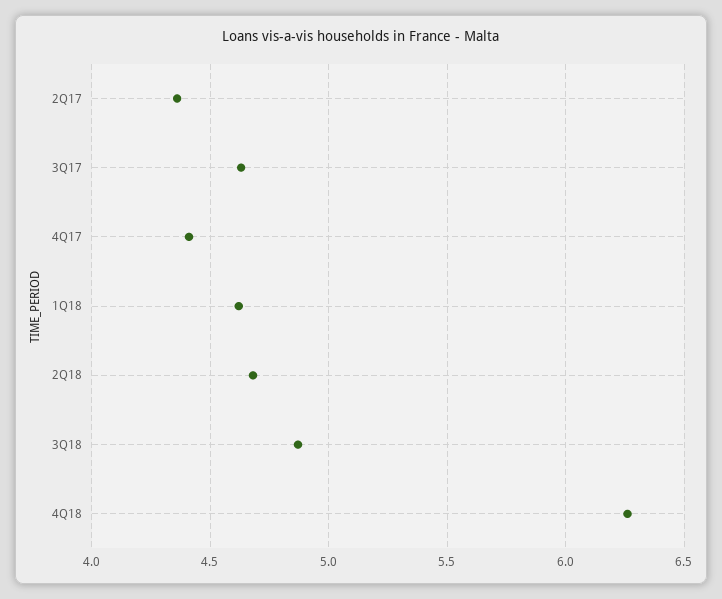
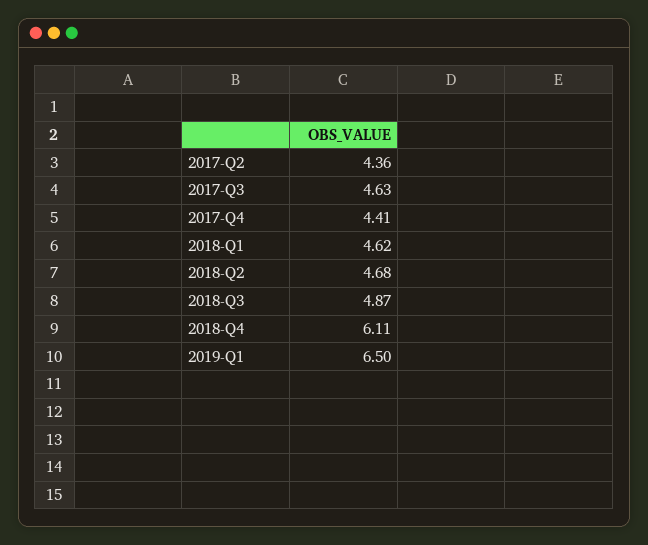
4Q18: 6.25 -> 6.11
2019-Q1: none -> 6.5

